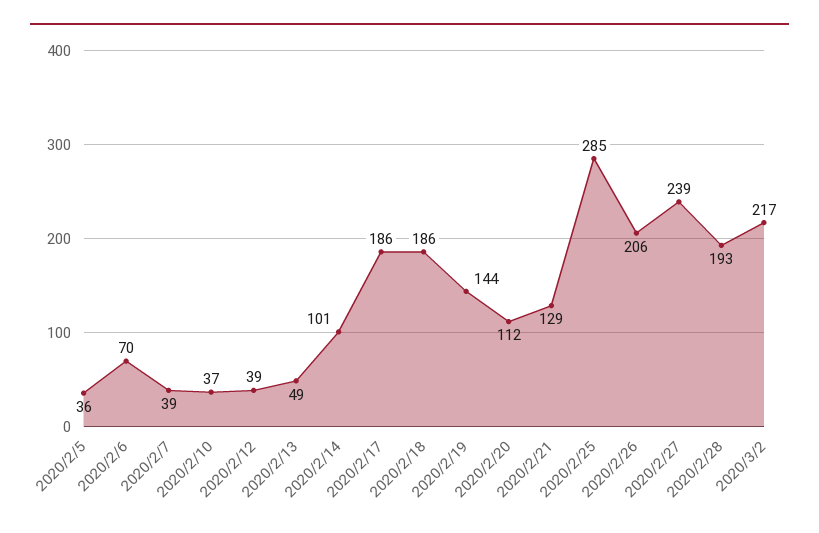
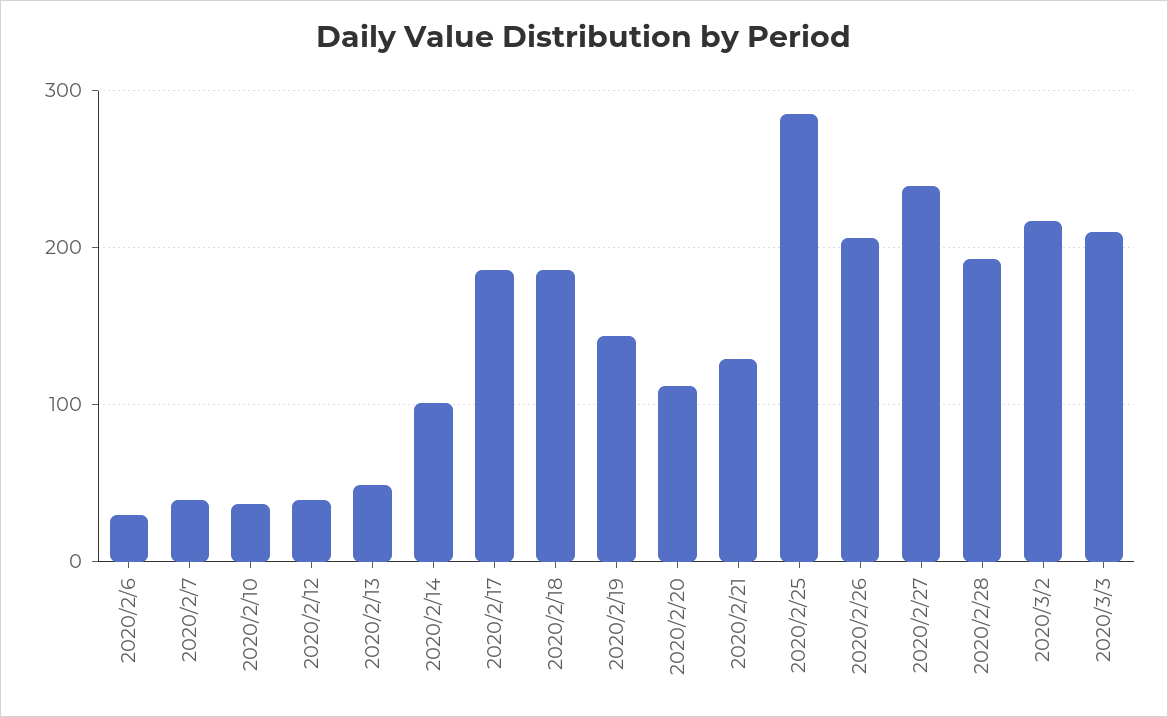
2020/2/5: 36 -> none
2020/2/6: 70 -> 30
2020/3/3: none -> 210

